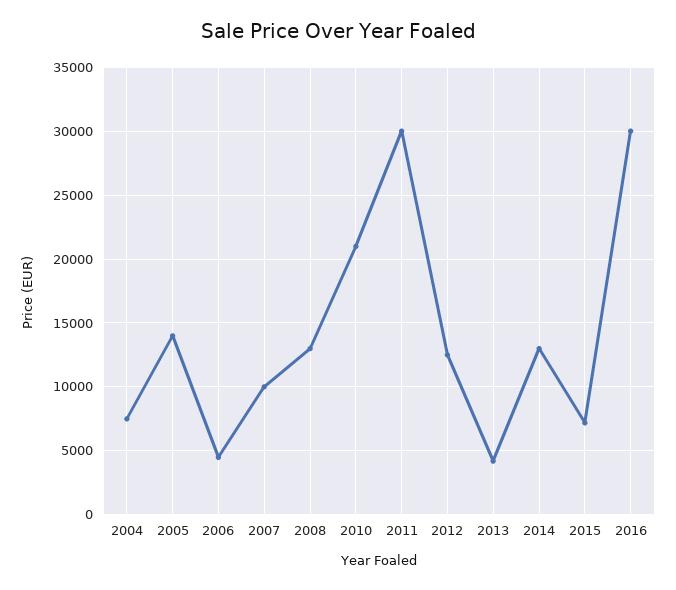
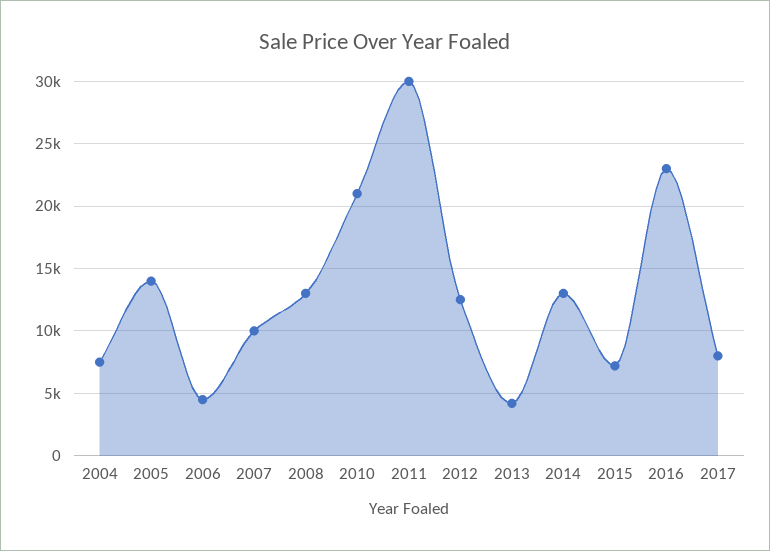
2016: 30000 -> 23000
2017: none -> 8000

